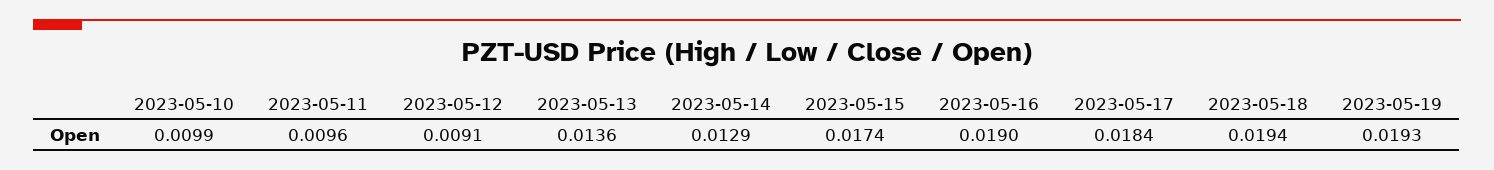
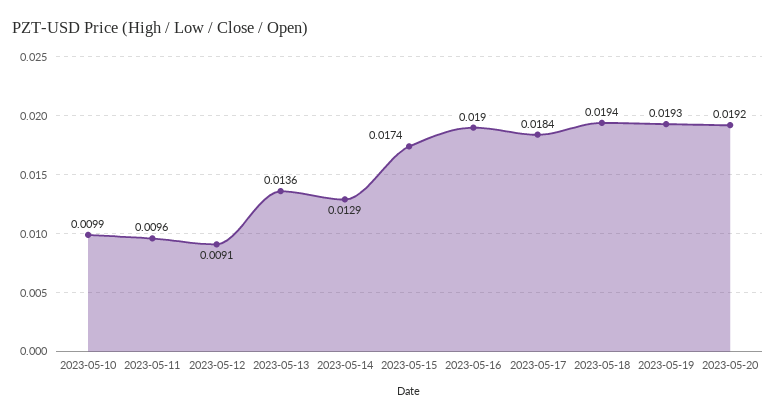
2023-05-20: none -> 0.0192

